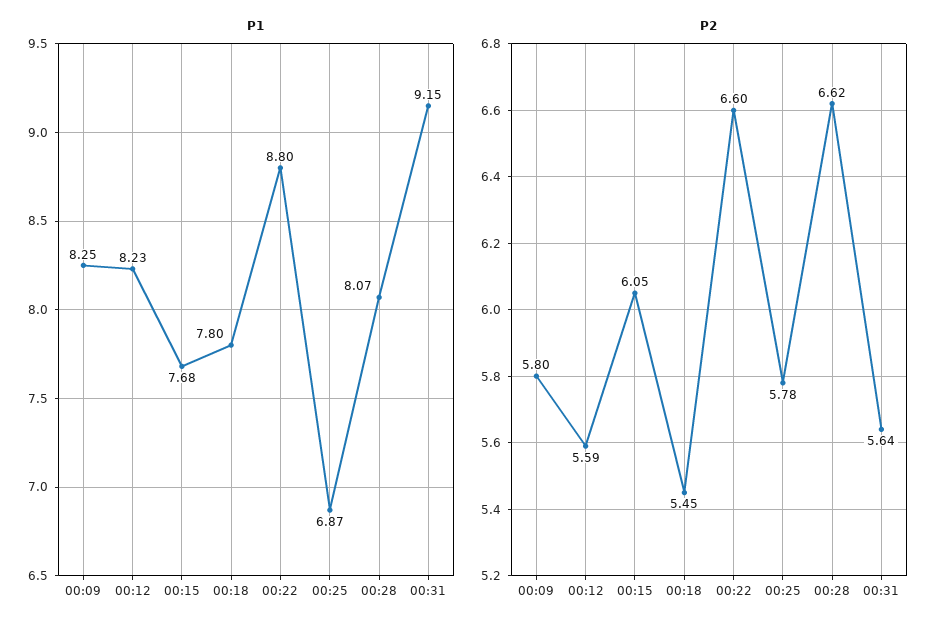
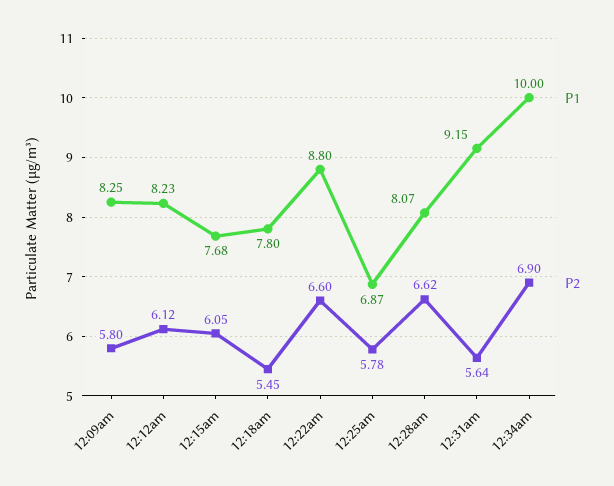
P2, 00:12: 5.59 -> 6.12
P1, 12:34am: none -> 10
P2, 12:34am: none -> 6.9

